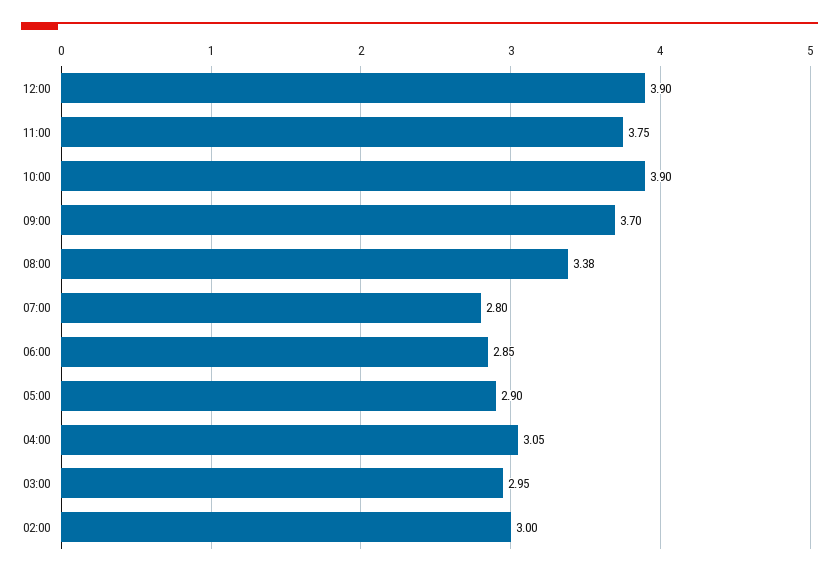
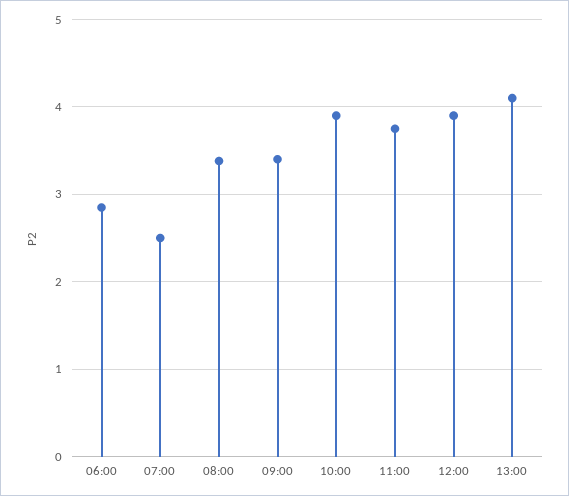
09:00: 3.7 -> 3.4
07:00: 2.8 -> 2.5
05:00: 2.9 -> none
04:00: 3.05 -> none
03:00: 2.95 -> none
02:00: 3 -> none
13:00: none -> 4.1

